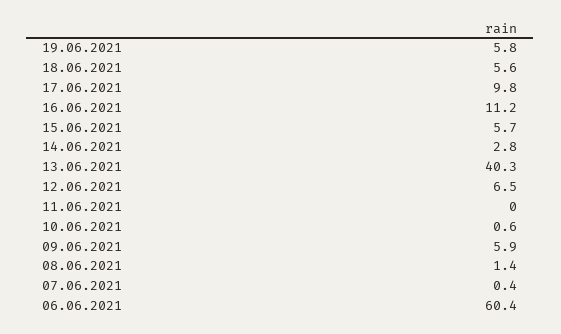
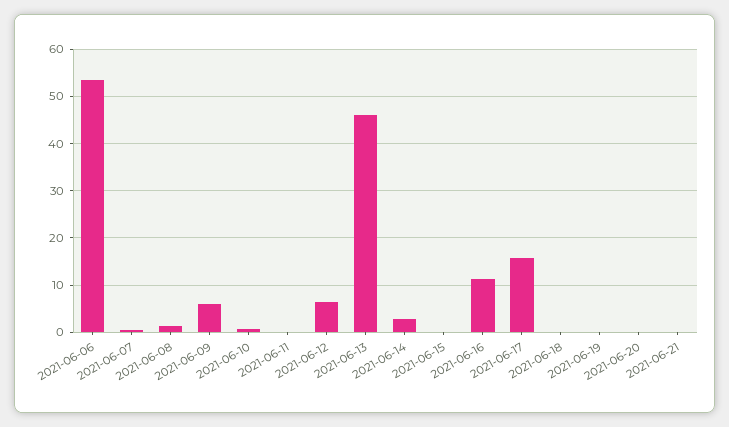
19.06.2021: 5.8 -> 0
18.06.2021: 5.6 -> 0
17.06.2021: 9.8 -> 16
15.06.2021: 5.7 -> 0
13.06.2021: 40.3 -> 46
06.06.2021: 60.4 -> 54
2021-06-20: none -> 0
2021-06-21: none -> 0

